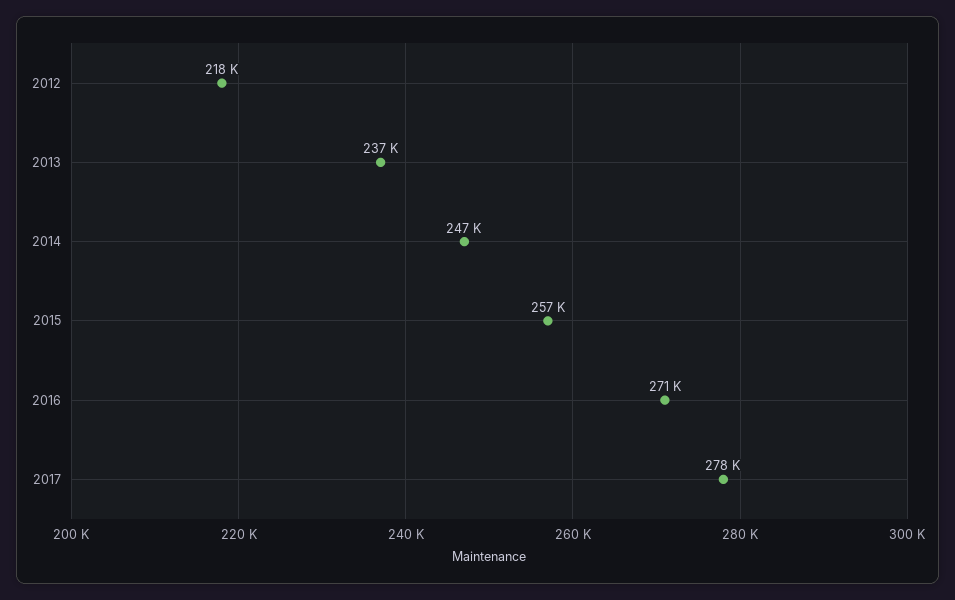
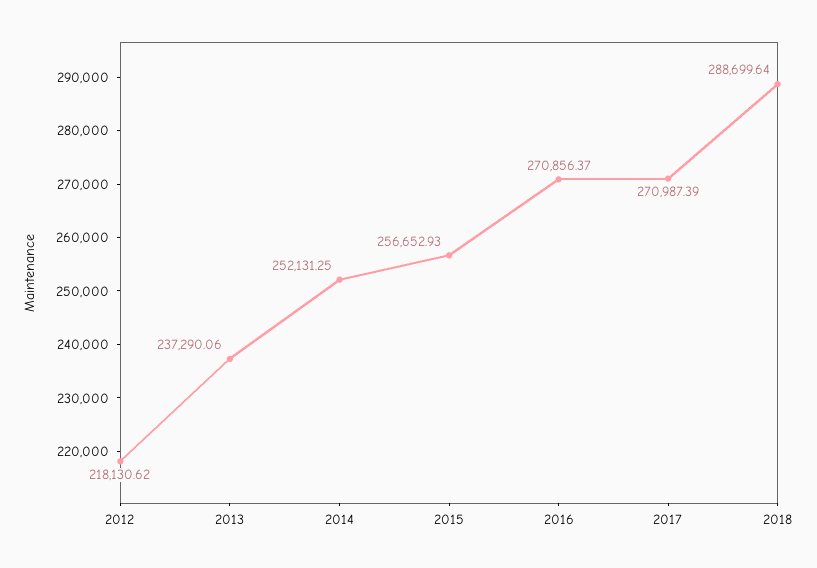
2014: 247000 -> 252131.25
2017: 278000 -> 270987.39
2018: none -> 288699.64

